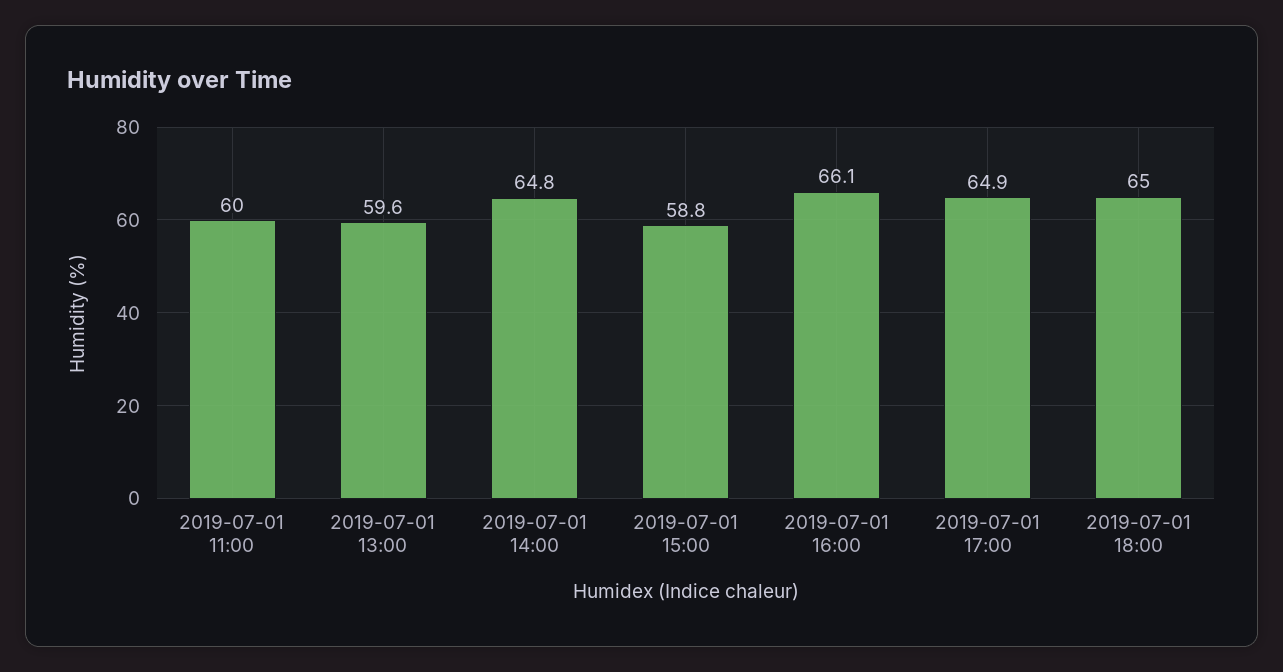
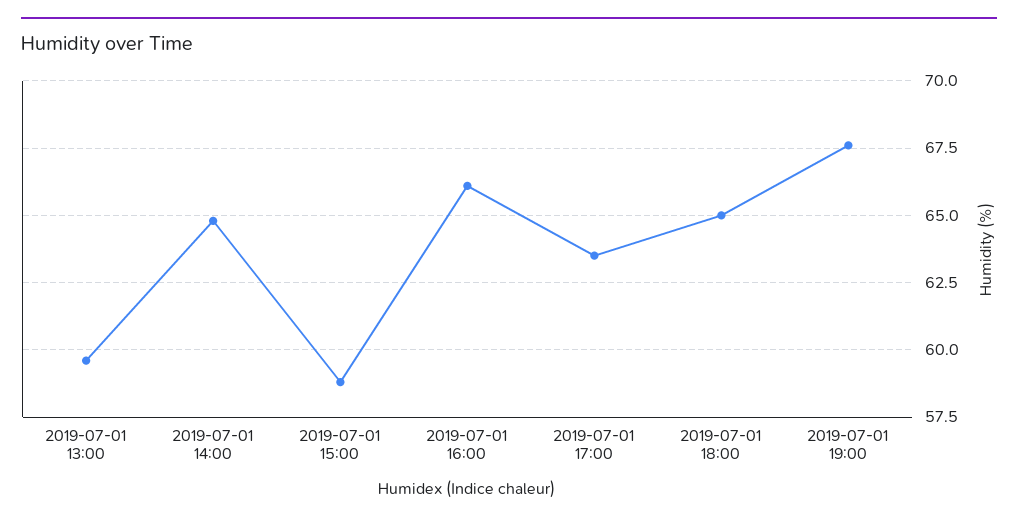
2019-07-01 11:00: 60 -> none
2019-07-01 17:00: 64.9 -> 63.5
2019-07-01 19:00: none -> 67.5

